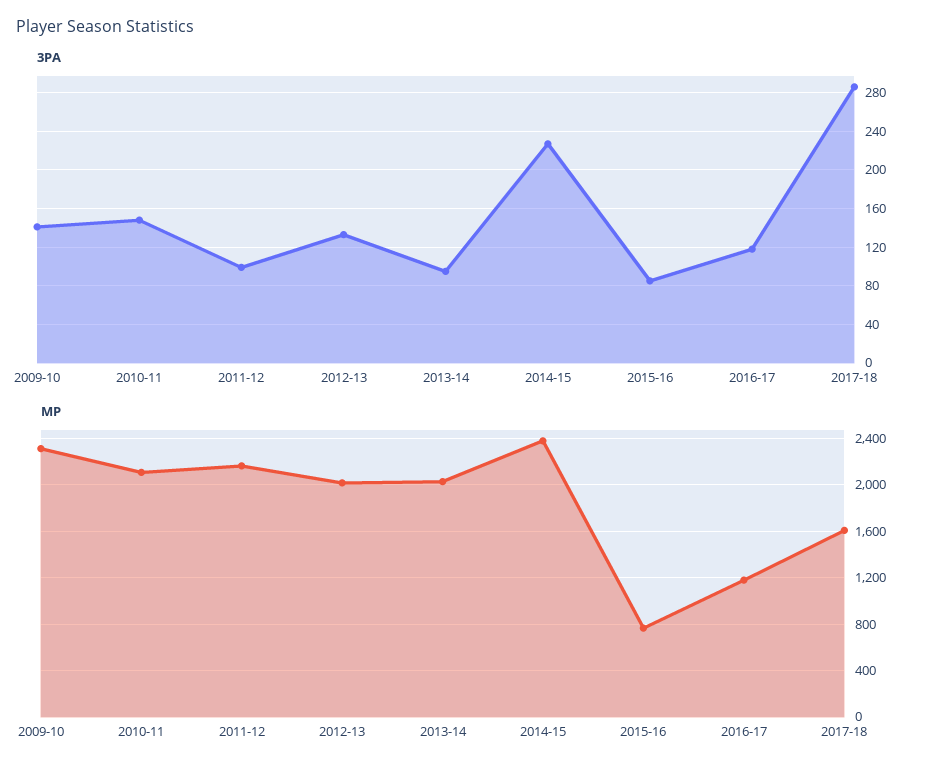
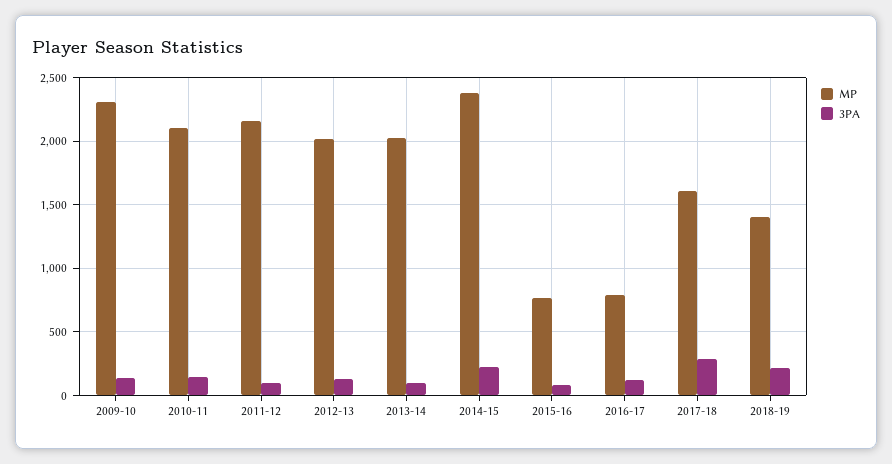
MP, 2016-17: 1200 -> 800
MP, 2018-19: none -> 1400
3PA, 2018-19: none -> 200

